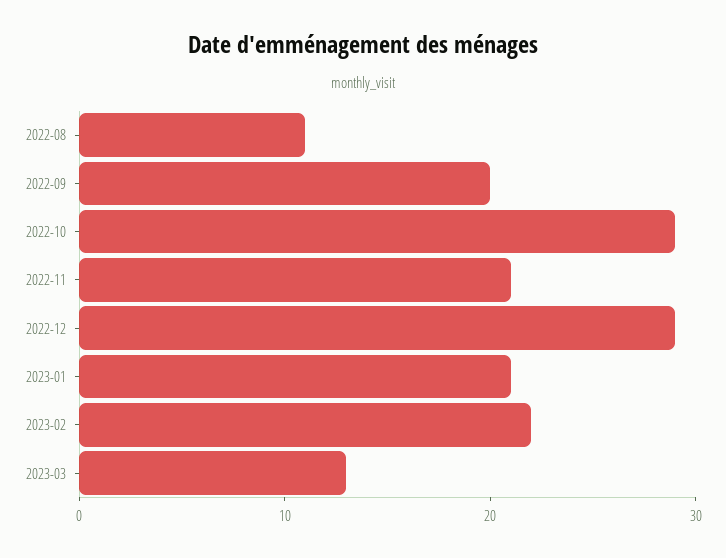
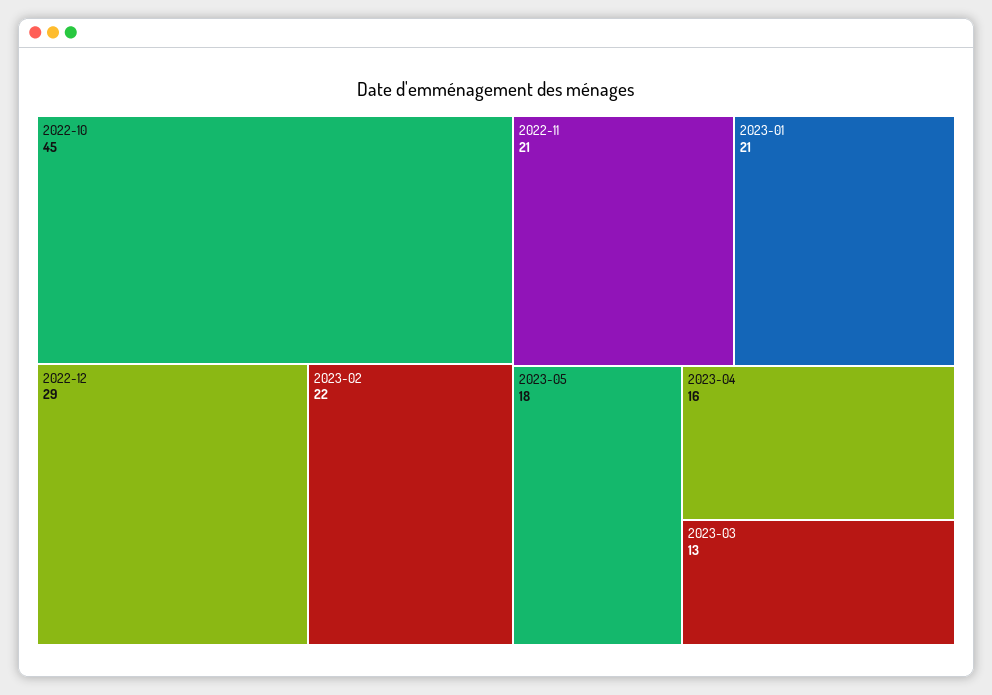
2022-08: 11 -> none
2022-09: 20 -> none
2022-10: 29 -> 45
2023-05: none -> 18
2023-04: none -> 16

